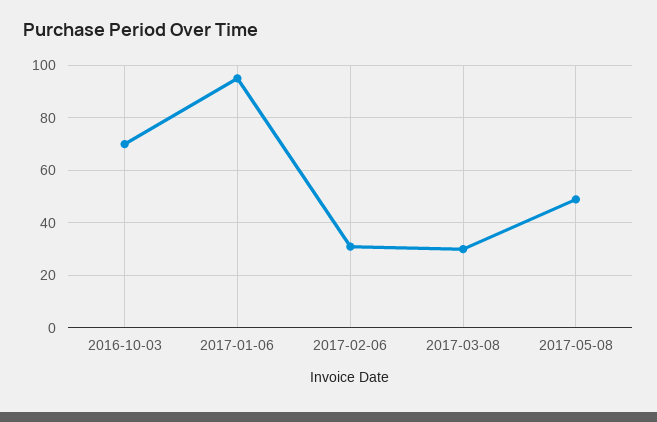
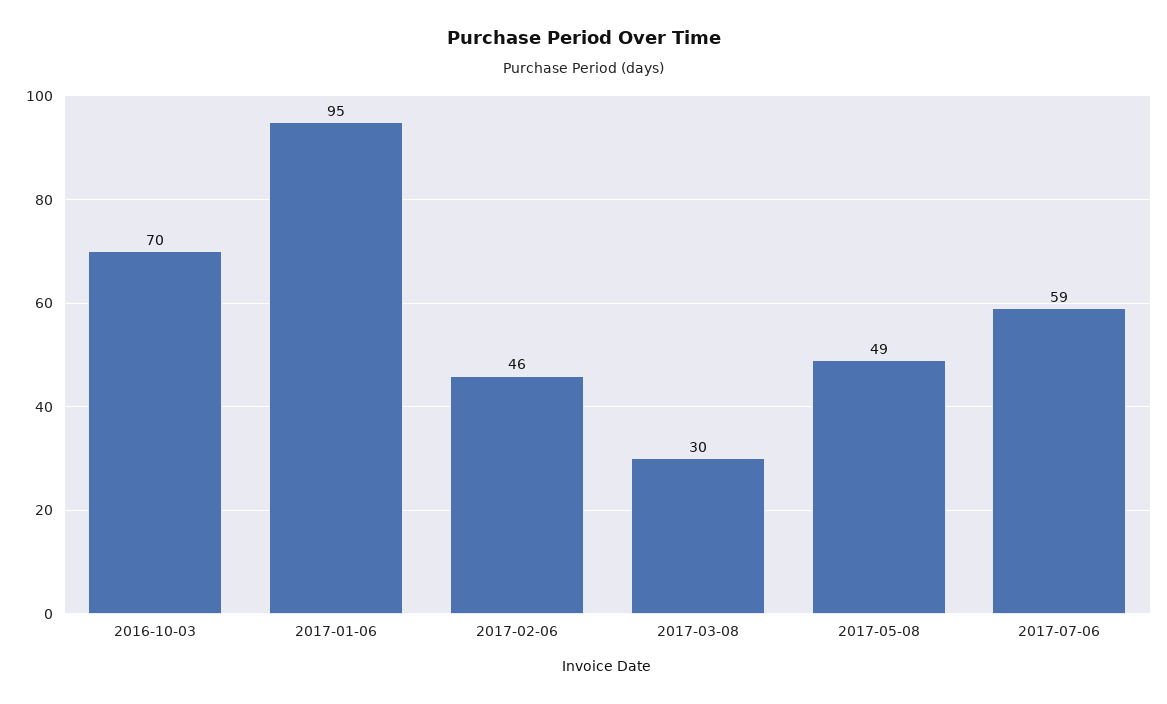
2017-02-06: 30 -> 46
2017-07-06: none -> 59

